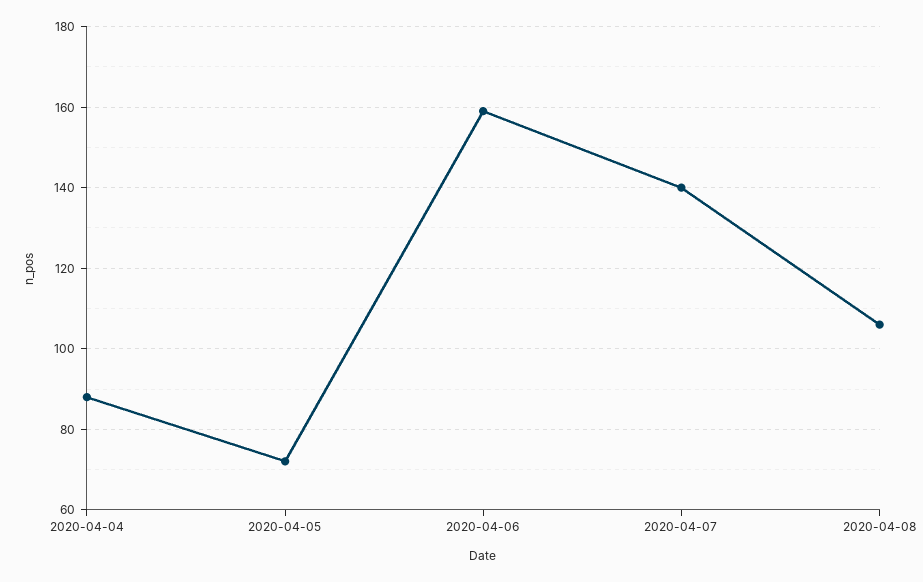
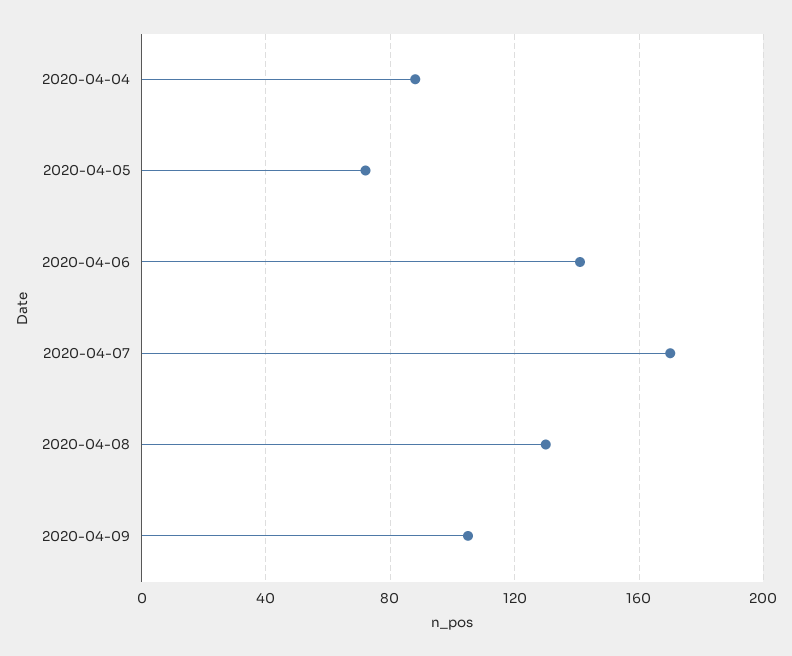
2020-04-06: 160 -> 140
2020-04-07: 140 -> 170
2020-04-08: 105 -> 130
2020-04-09: none -> 105

